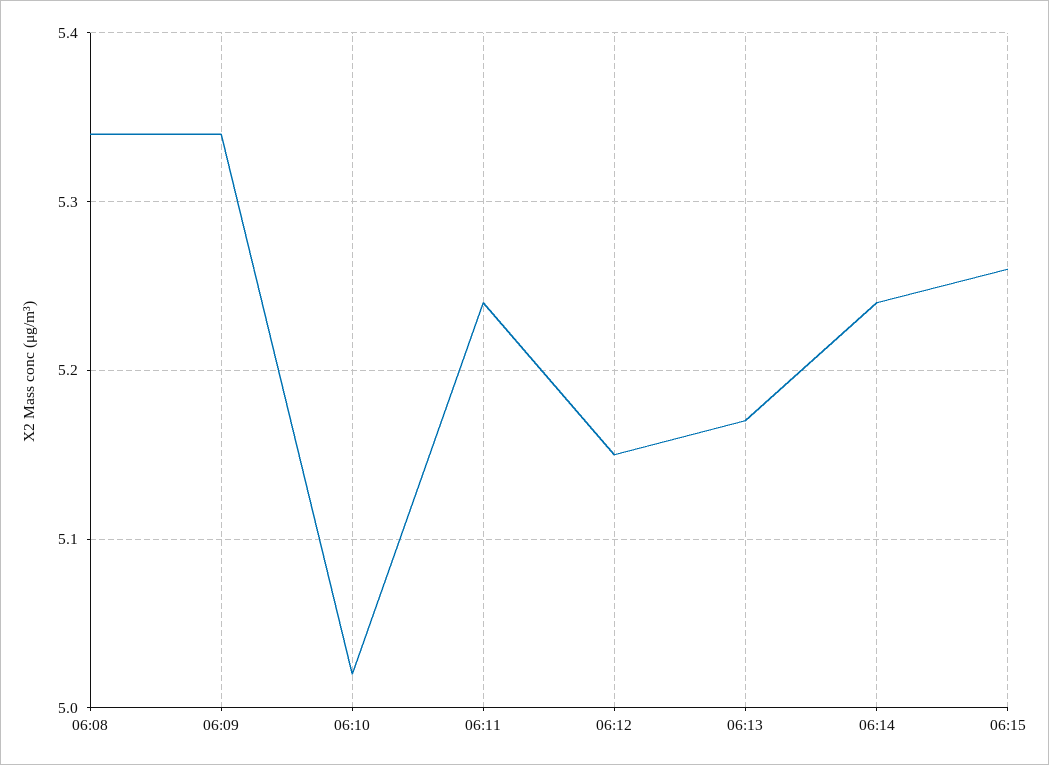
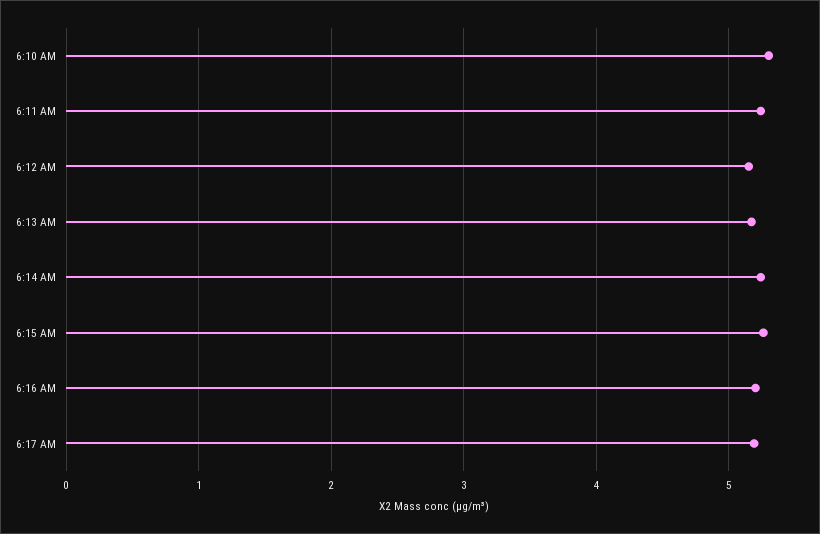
06:08: 5.34 -> none
06:09: 5.34 -> none
06:10: 5.02 -> 5.3
6:16 AM: none -> 5.2
6:17 AM: none -> 5.2

